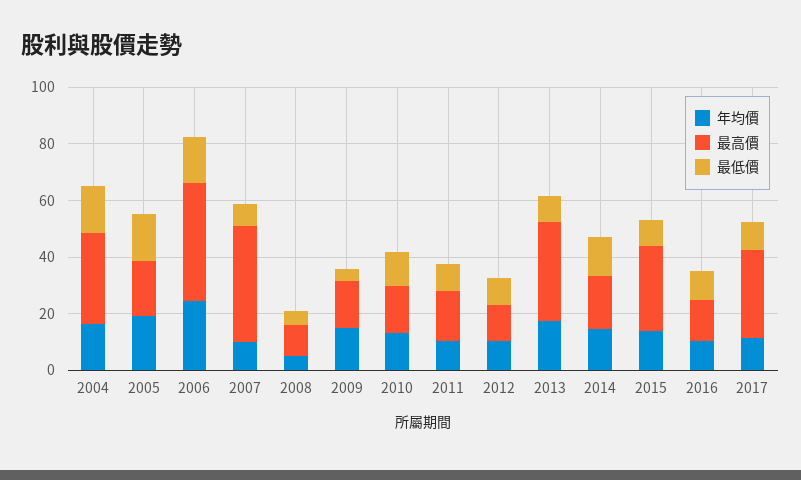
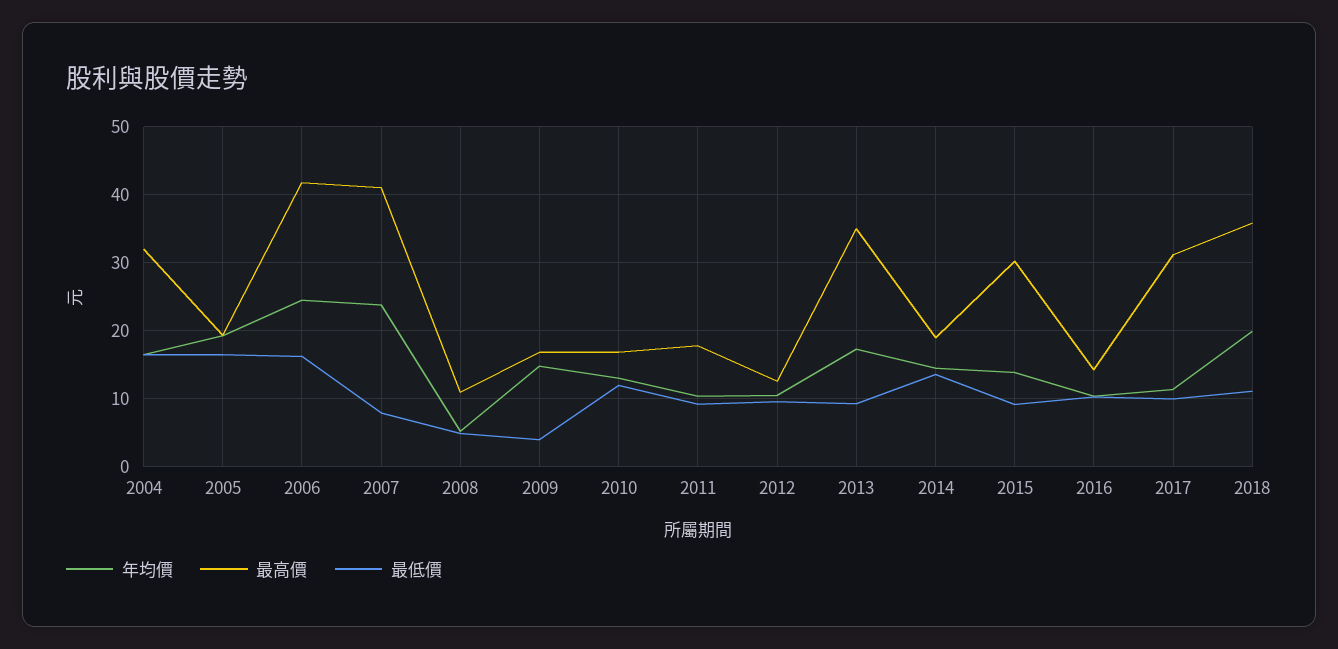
年均價, 2007: 10 -> 24
年均價, 2018: none -> 20
最高價, 2018: none -> 36
最低價, 2018: none -> 11

